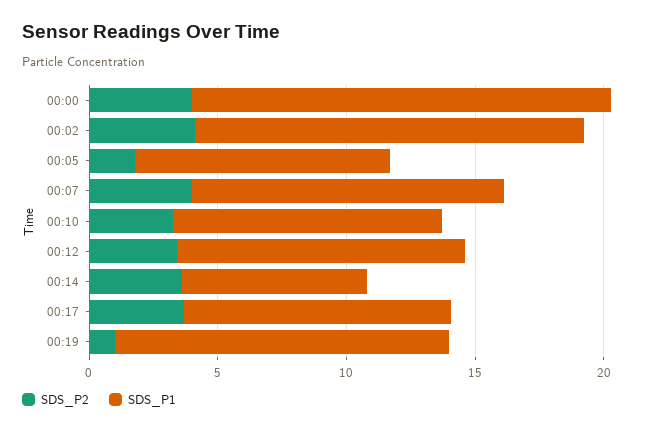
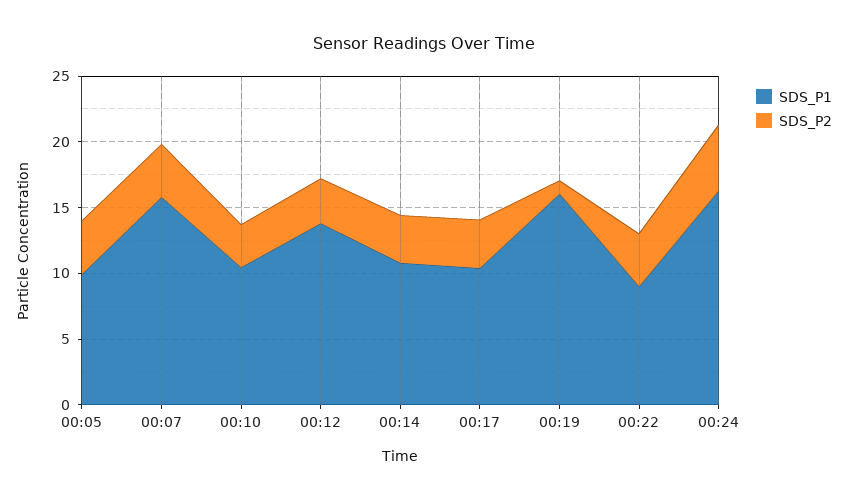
SDS_P2, 00:00: 4 -> none
SDS_P1, 00:00: 16 -> none
SDS_P2, 00:02: 4 -> none
SDS_P1, 00:02: 15 -> none
SDS_P2, 00:05: 2 -> 4
SDS_P1, 00:07: 12 -> 16
SDS_P1, 00:12: 11 -> 14
SDS_P1, 00:14: 7 -> 11
SDS_P1, 00:19: 13 -> 16
SDS_P1, 00:22: none -> 9
SDS_P2, 00:22: none -> 4
SDS_P1, 00:24: none -> 16
SDS_P2, 00:24: none -> 5

